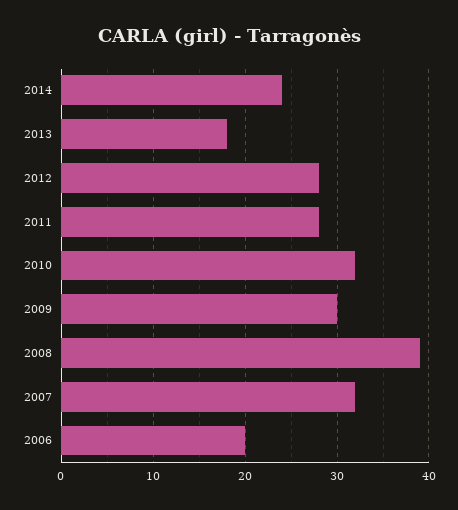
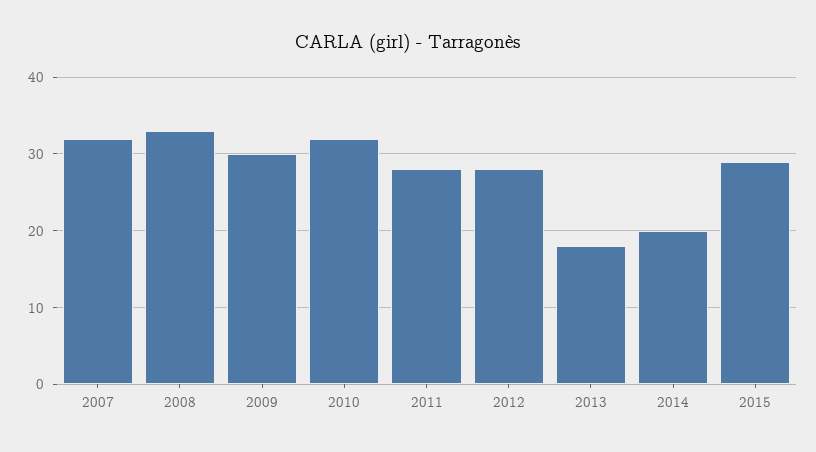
2014: 24 -> 20
2008: 39 -> 33
2006: 20 -> none
2015: none -> 29

